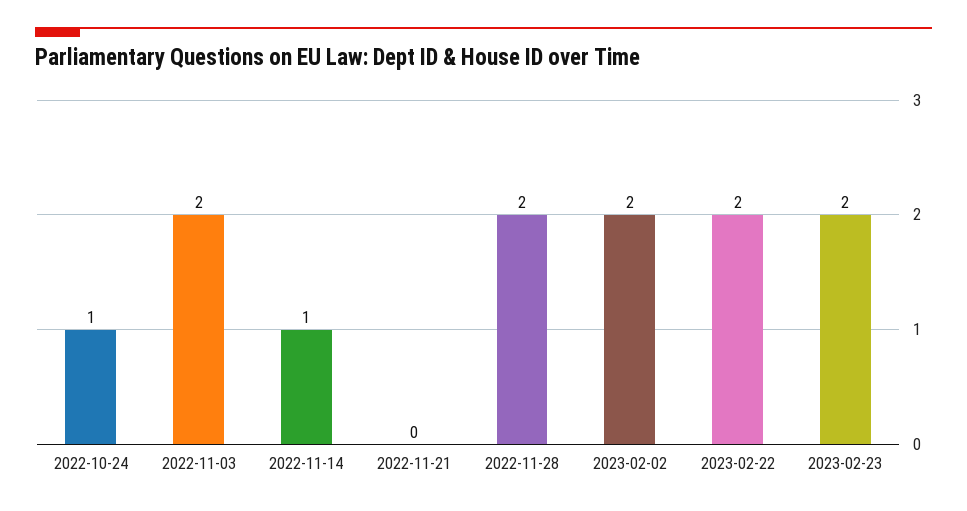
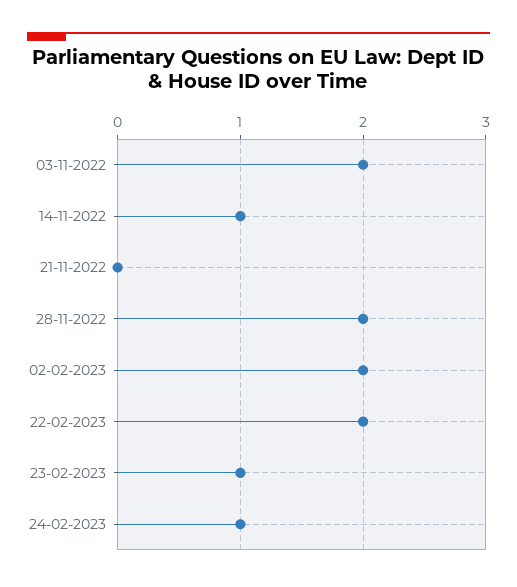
2022-10-24: 1 -> none
2023-02-23: 2 -> 1
24-02-2023: none -> 1

